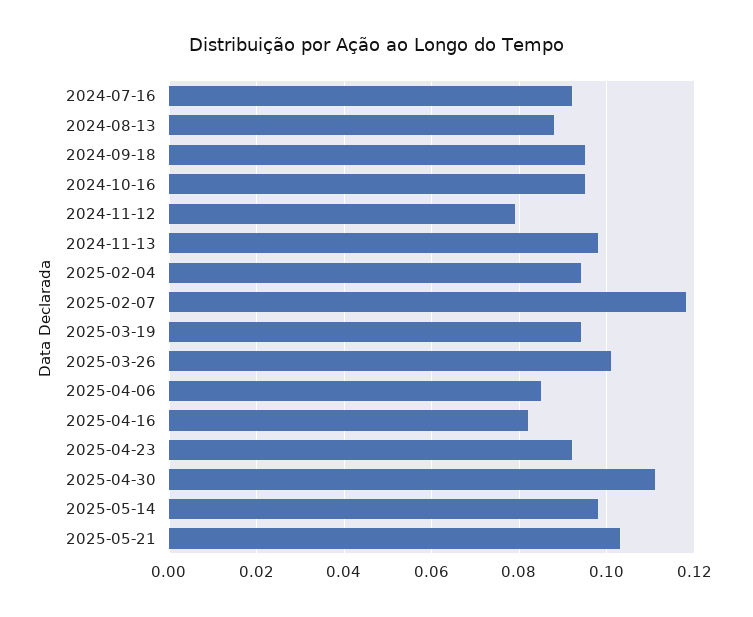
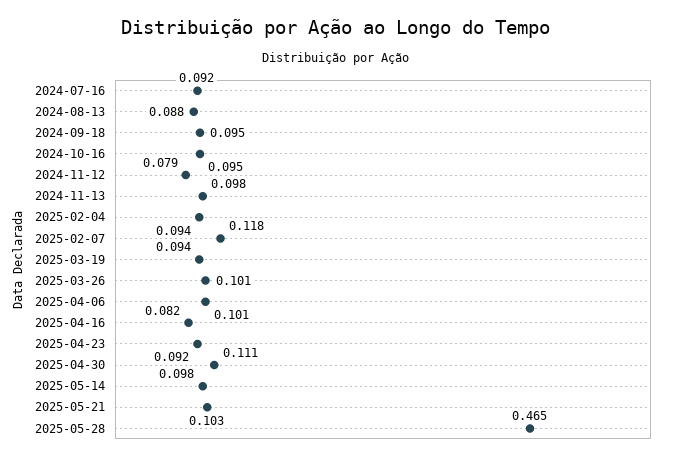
2025-04-06: 0.085 -> 0.101
2025-05-28: none -> 0.465

